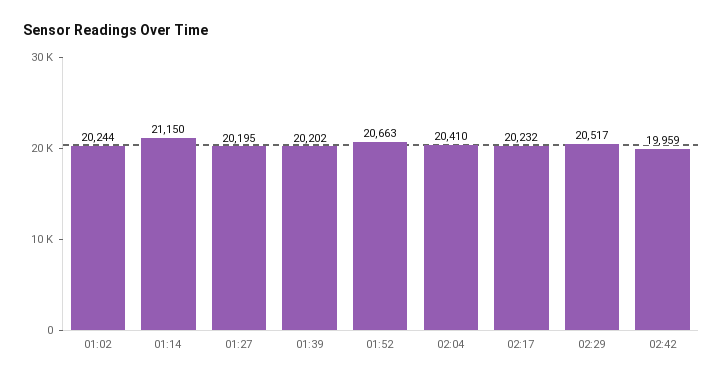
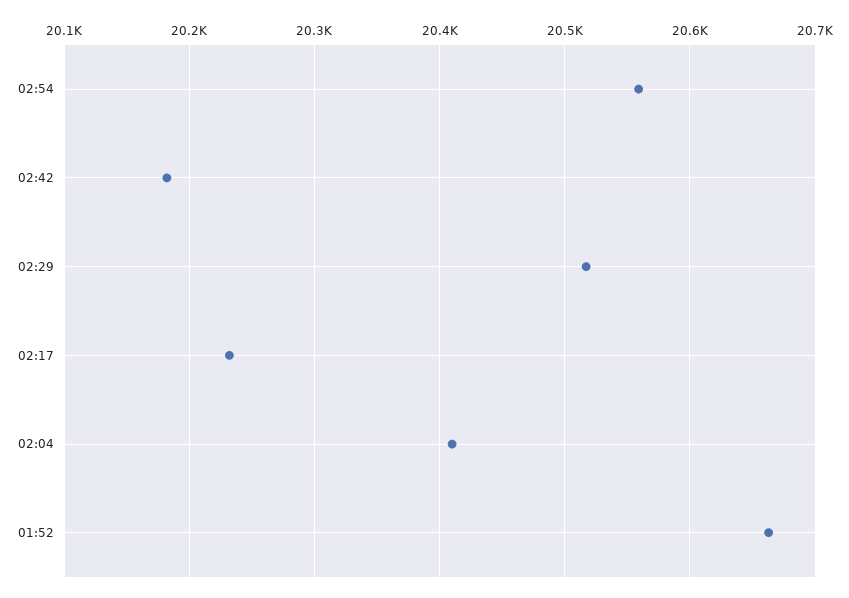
01:02: 20244 -> none
01:14: 21150 -> none
01:27: 20195 -> none
01:39: 20202 -> none
02:42: 19959 -> 20180
02:54: none -> 20560

